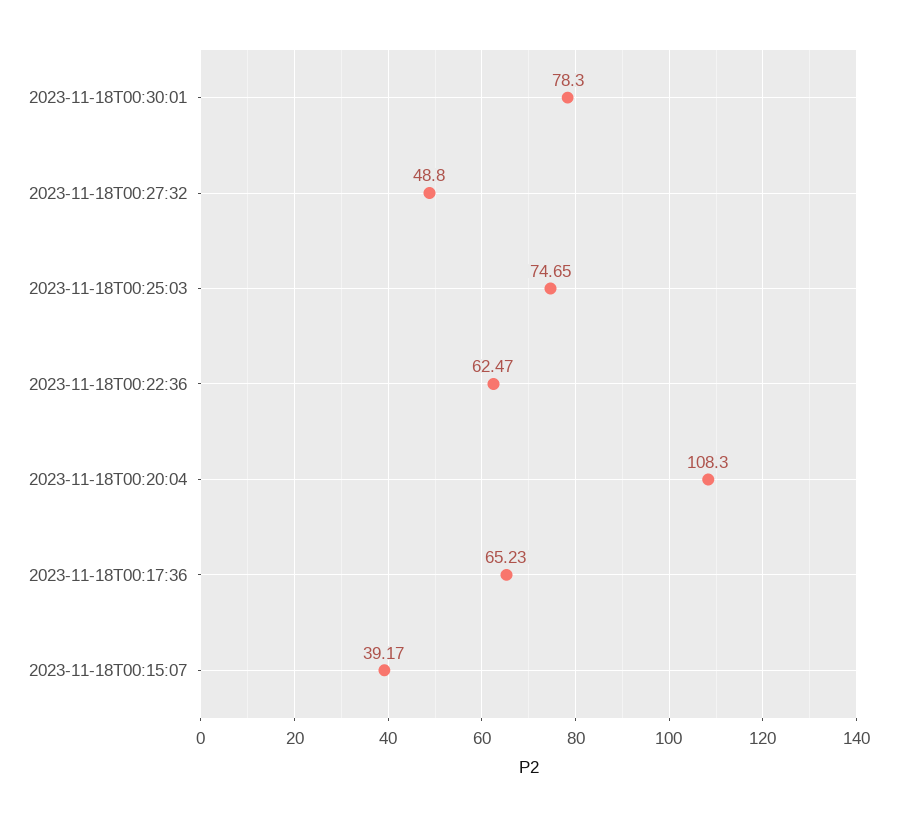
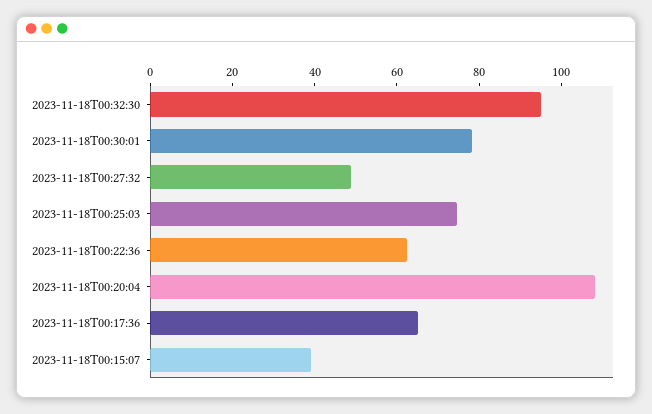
2023-11-18T00:32:30: none -> 95

